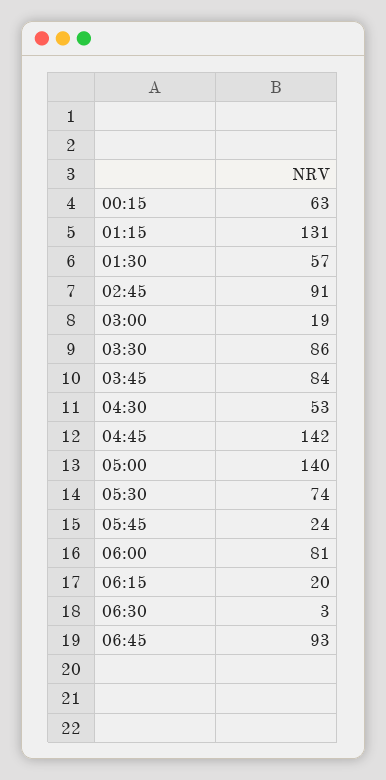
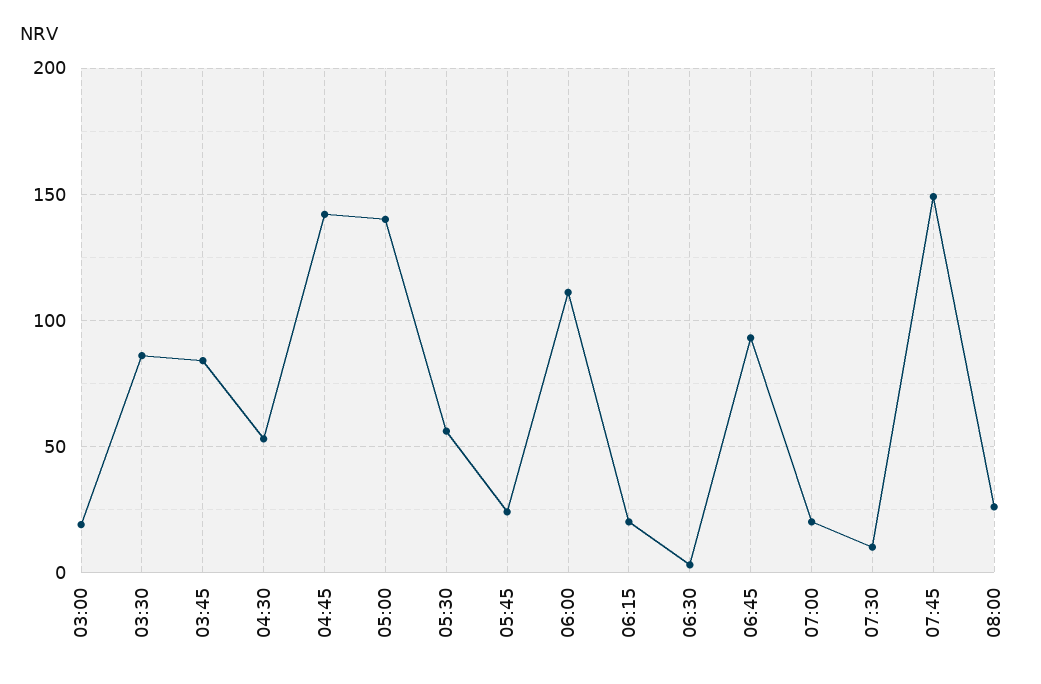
00:15: 63 -> none
01:15: 131 -> none
01:30: 57 -> none
02:45: 91 -> none
05:30: 74 -> 55
06:00: 81 -> 110
07:00: none -> 20
07:30: none -> 10
07:45: none -> 150
08:00: none -> 25

